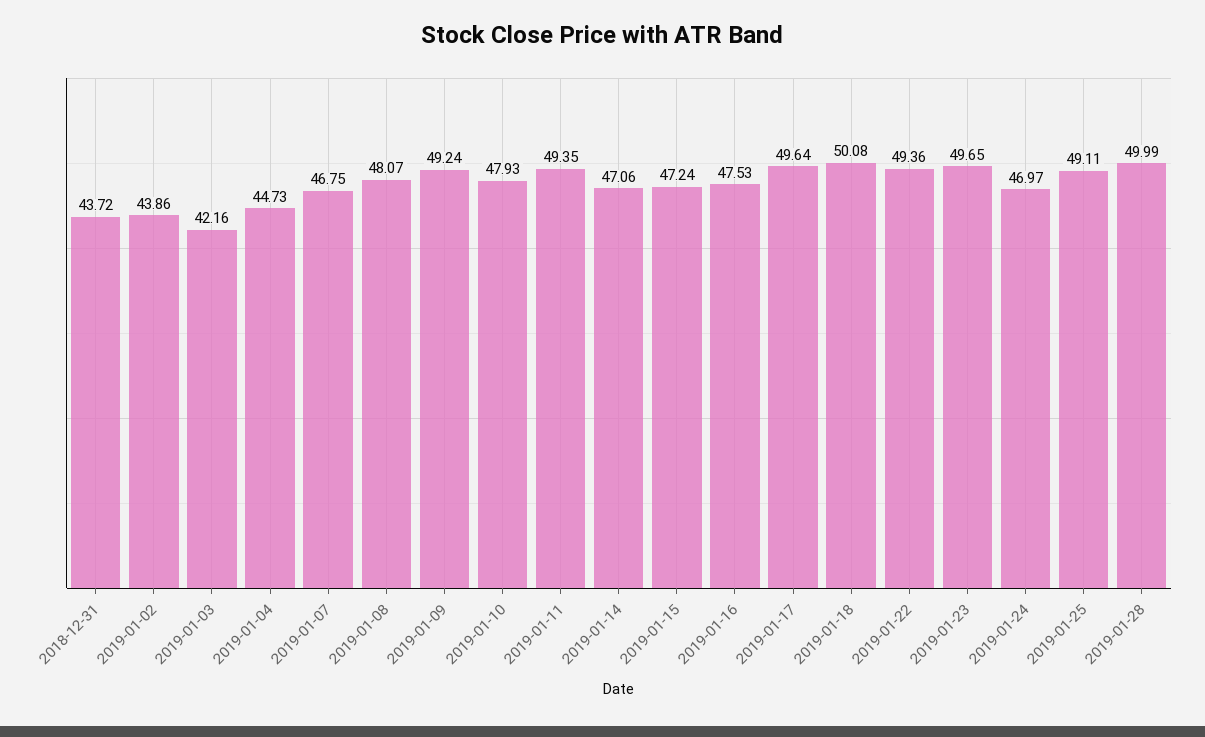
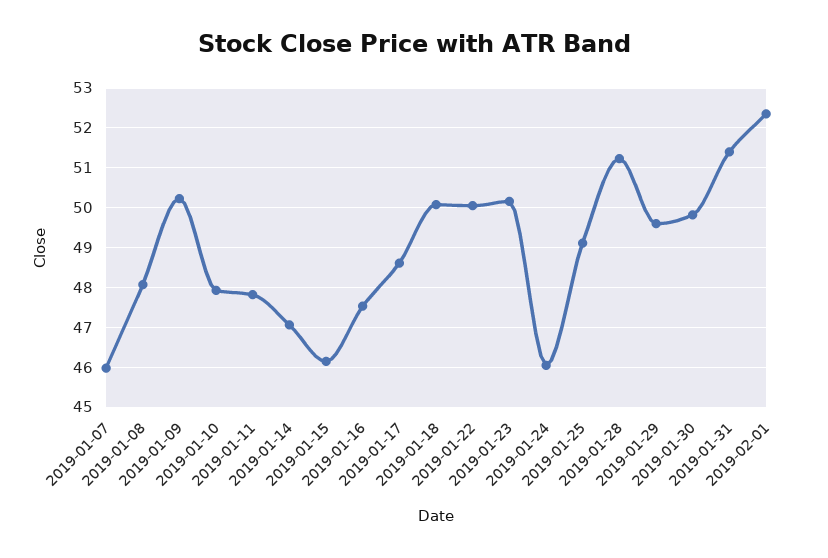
2018-12-31: 43.72 -> none
2019-01-02: 43.86 -> none
2019-01-03: 42.16 -> none
2019-01-04: 44.73 -> none
2019-01-07: 46.75 -> 46
2019-01-09: 49.24 -> 50.2
2019-01-11: 49.35 -> 47.8
2019-01-15: 47.24 -> 46.2
2019-01-17: 49.64 -> 48.6
2019-01-22: 49.36 -> 50
2019-01-23: 49.65 -> 50.2
2019-01-24: 46.97 -> 46
2019-01-28: 49.99 -> 51.2
2019-01-29: none -> 49.6
2019-01-30: none -> 49.8
2019-01-31: none -> 51.4
2019-02-01: none -> 52.4

